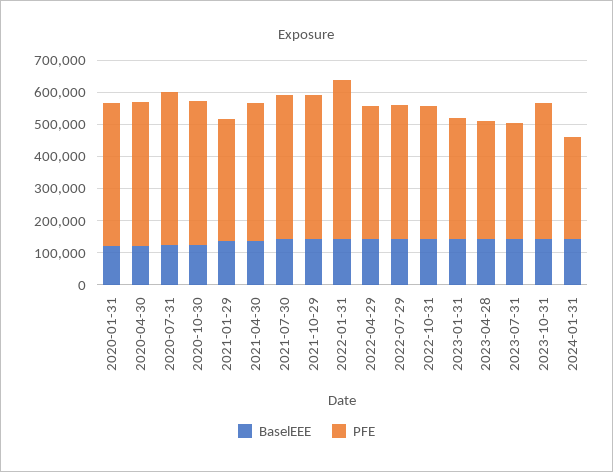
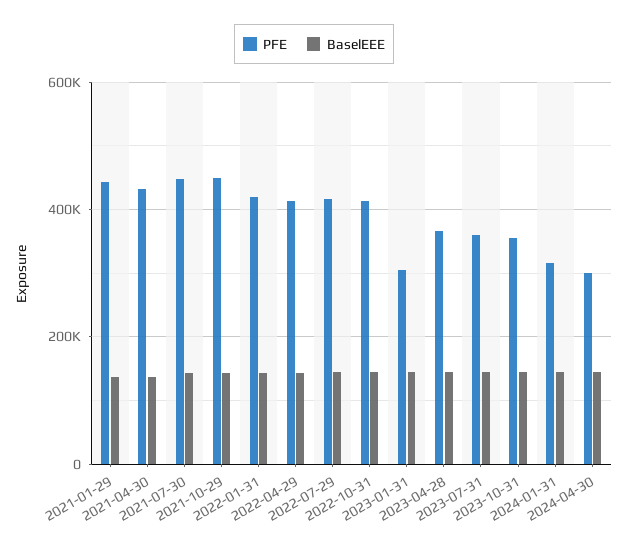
BaselEEE, 2020-01-31: 125000 -> none
PFE, 2020-01-31: 450000 -> none
BaselEEE, 2020-04-30: 125000 -> none
PFE, 2020-04-30: 450000 -> none
BaselEEE, 2020-07-31: 125000 -> none
PFE, 2020-07-31: 475000 -> none
BaselEEE, 2020-10-30: 125000 -> none
PFE, 2020-10-30: 450000 -> none
PFE, 2021-01-29: 375000 -> 440000
PFE, 2022-01-31: 500000 -> 420000
PFE, 2023-01-31: 375000 -> 300000
PFE, 2023-10-31: 425000 -> 360000
PFE, 2024-04-30: none -> 300000
BaselEEE, 2024-04-30: none -> 140000

